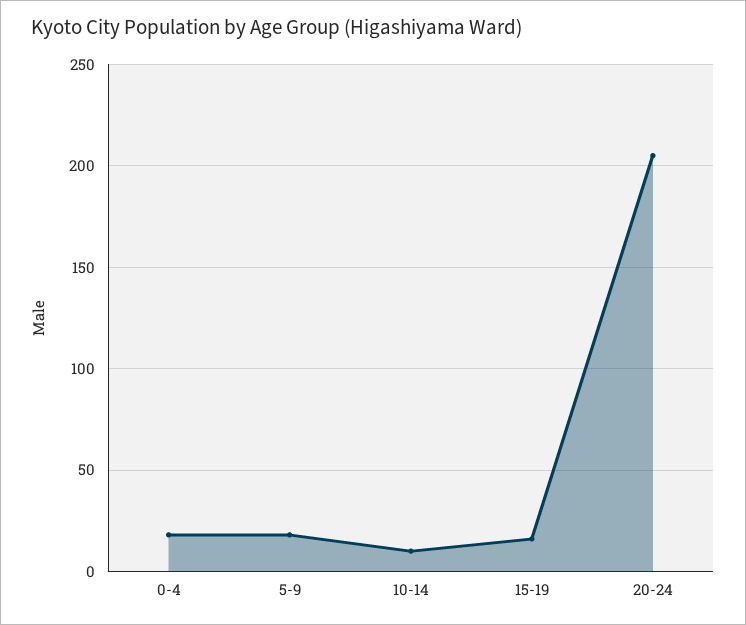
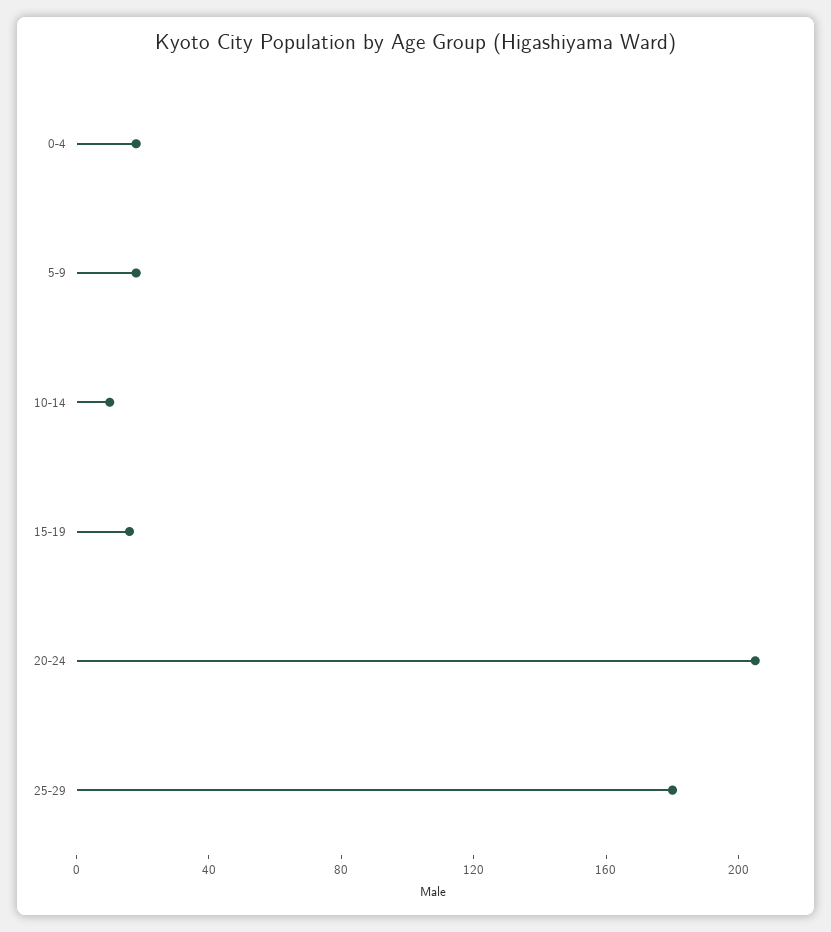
25-29: none -> 180

